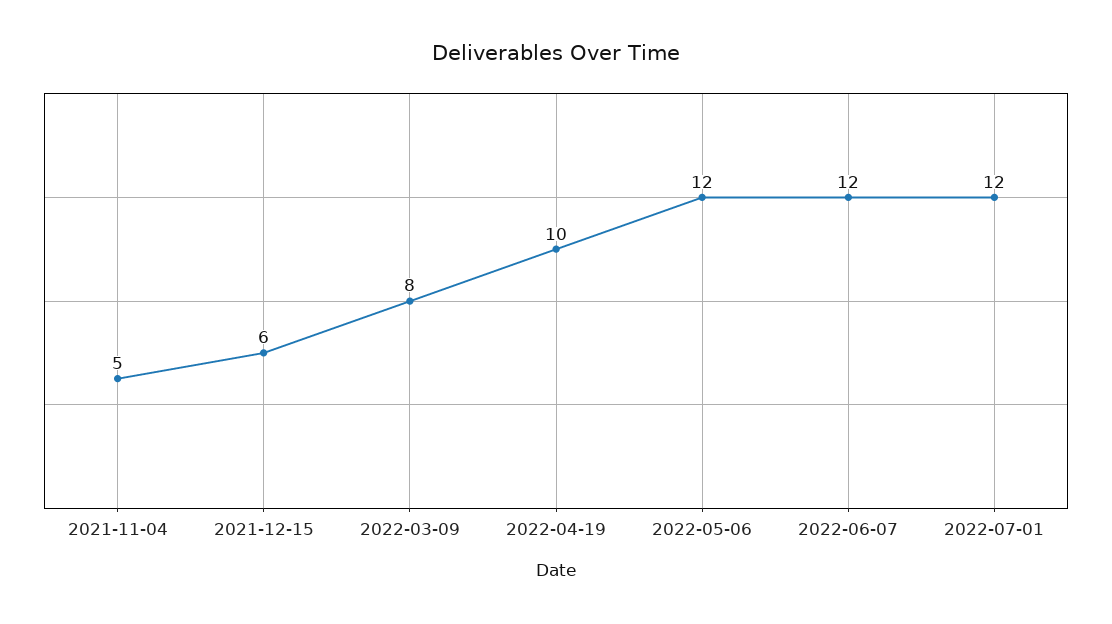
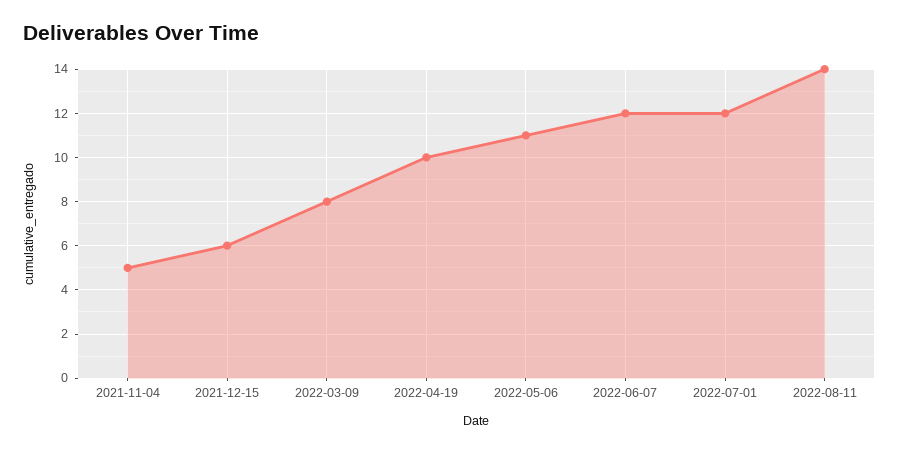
2022-05-06: 12 -> 11
2022-08-11: none -> 14

